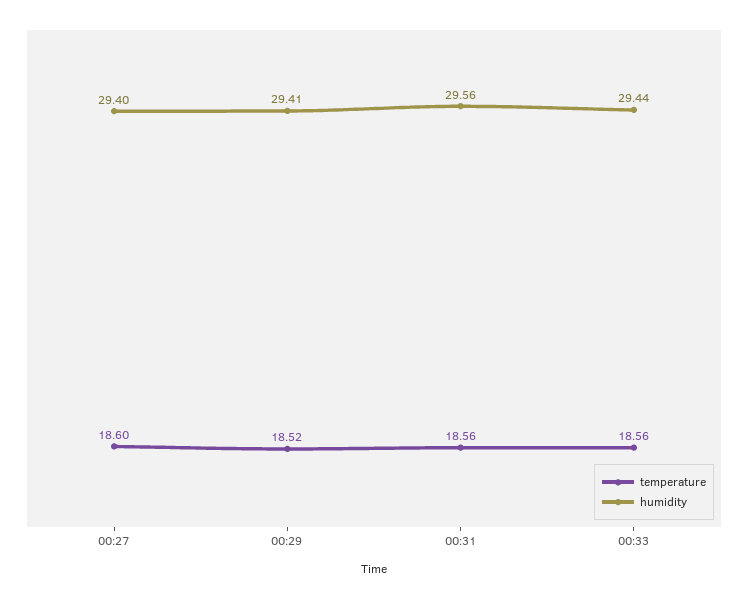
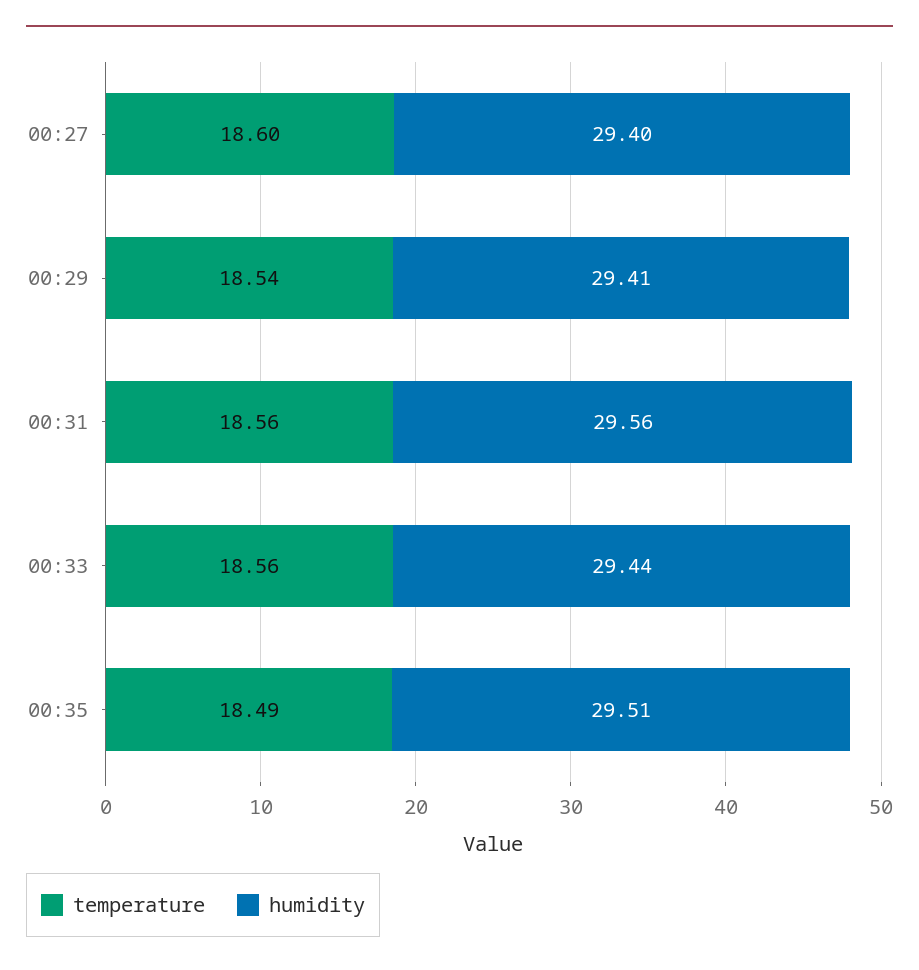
temperature, 00:29: 18.52 -> 18.54
temperature, 00:35: none -> 18.49
humidity, 00:35: none -> 29.51

